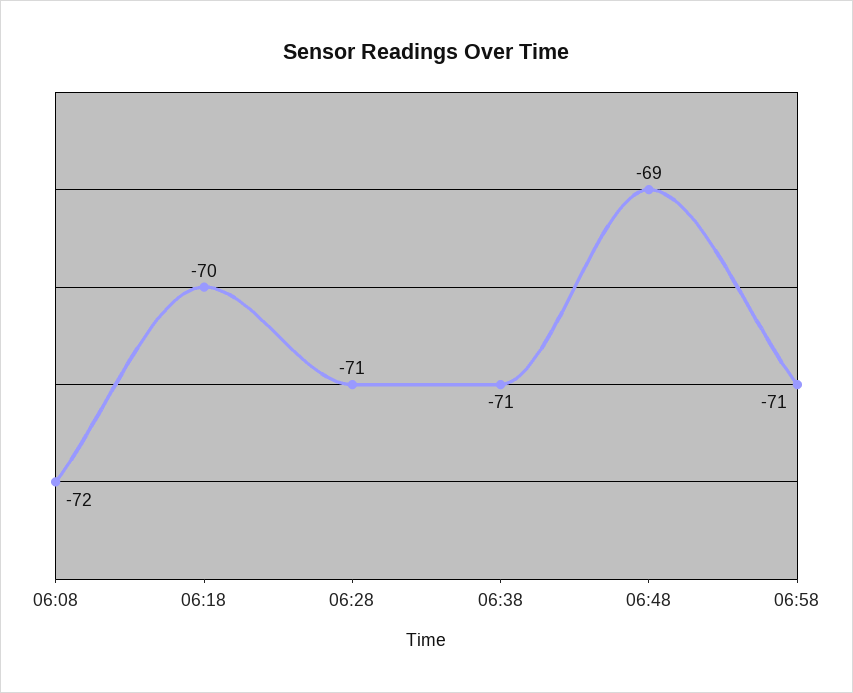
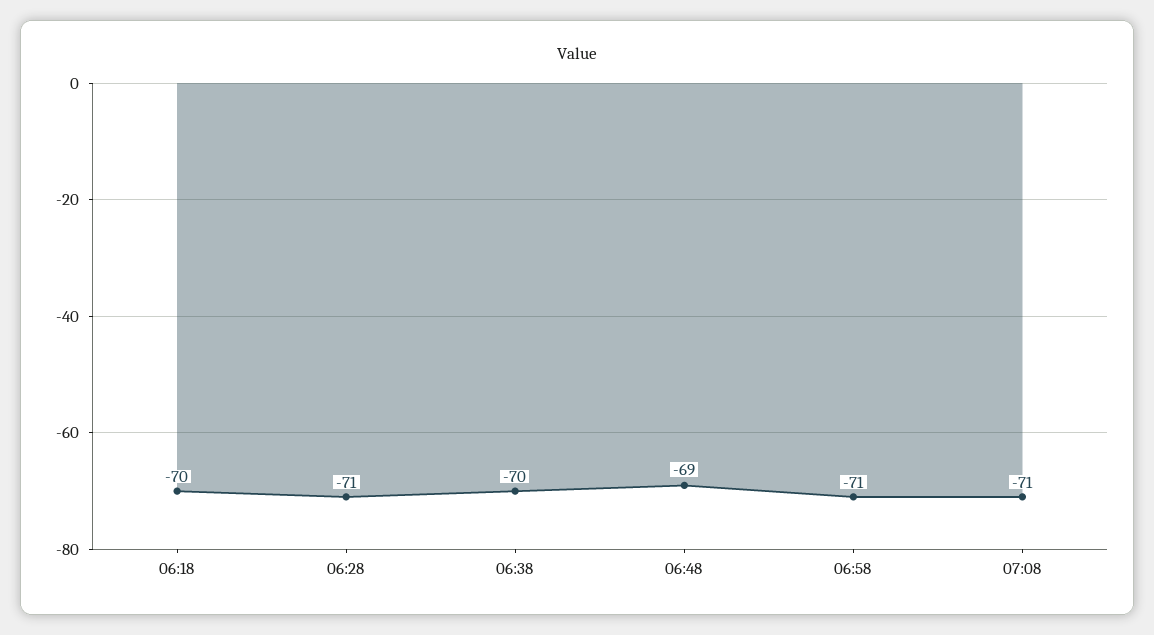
06:08: -72 -> none
06:38: -71 -> -70
07:08: none -> -71

